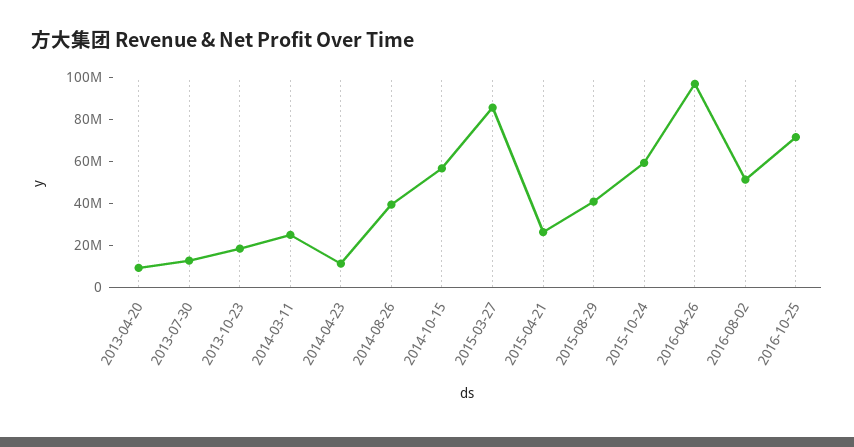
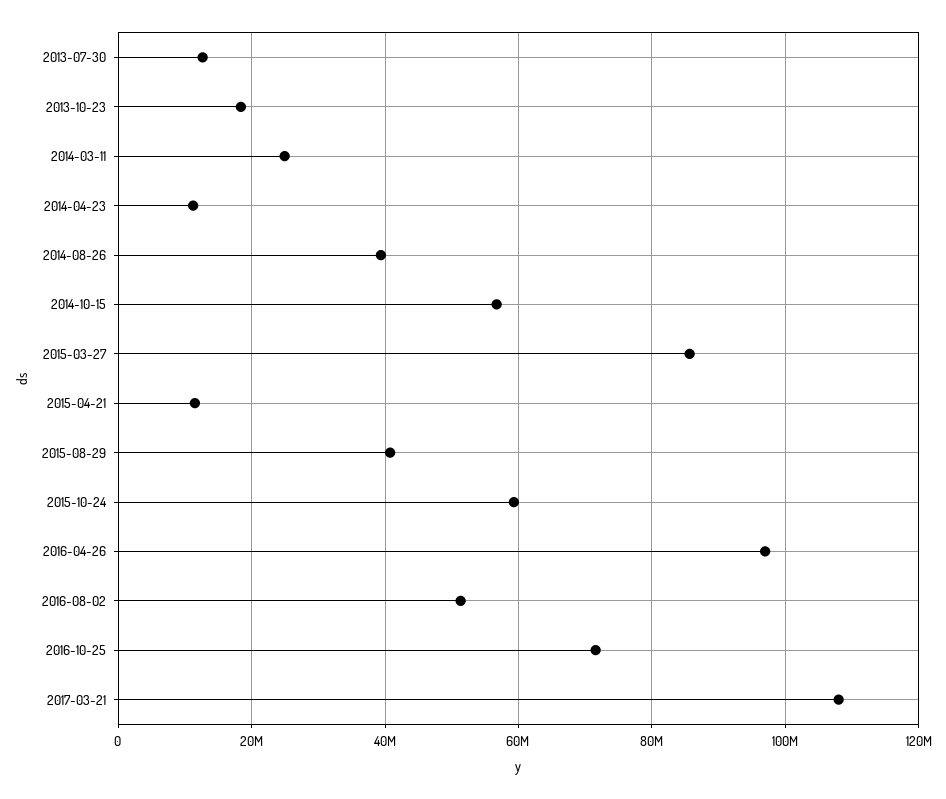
2013-04-20: 10000000 -> none
2015-04-21: 25000000 -> 12000000
2017-03-21: none -> 108000000

